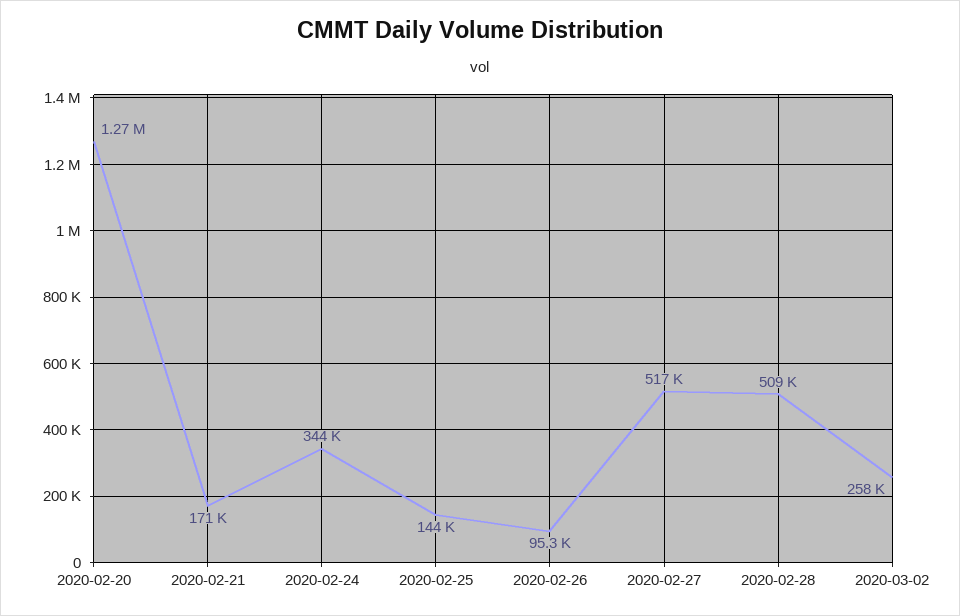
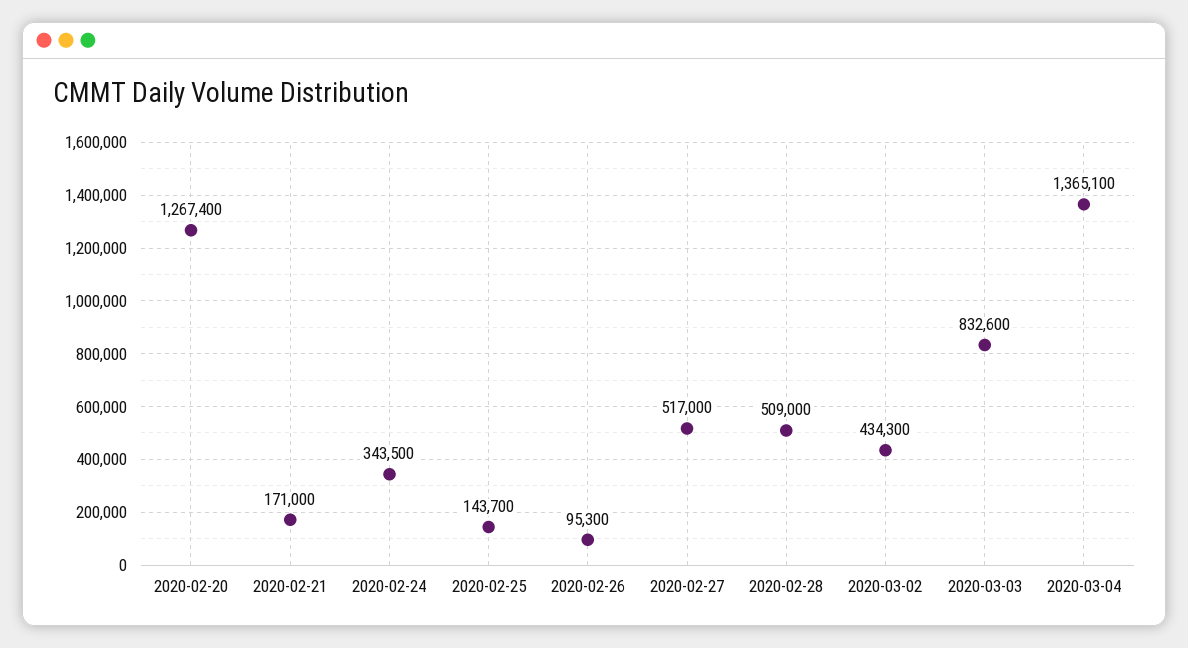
2020-03-02: 258000 -> 434300
2020-03-03: none -> 832600
2020-03-04: none -> 1365100

